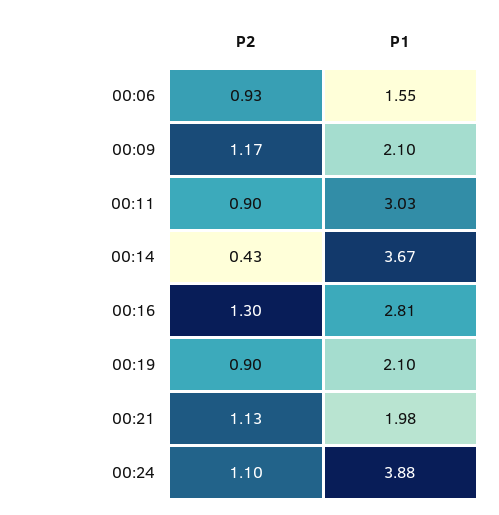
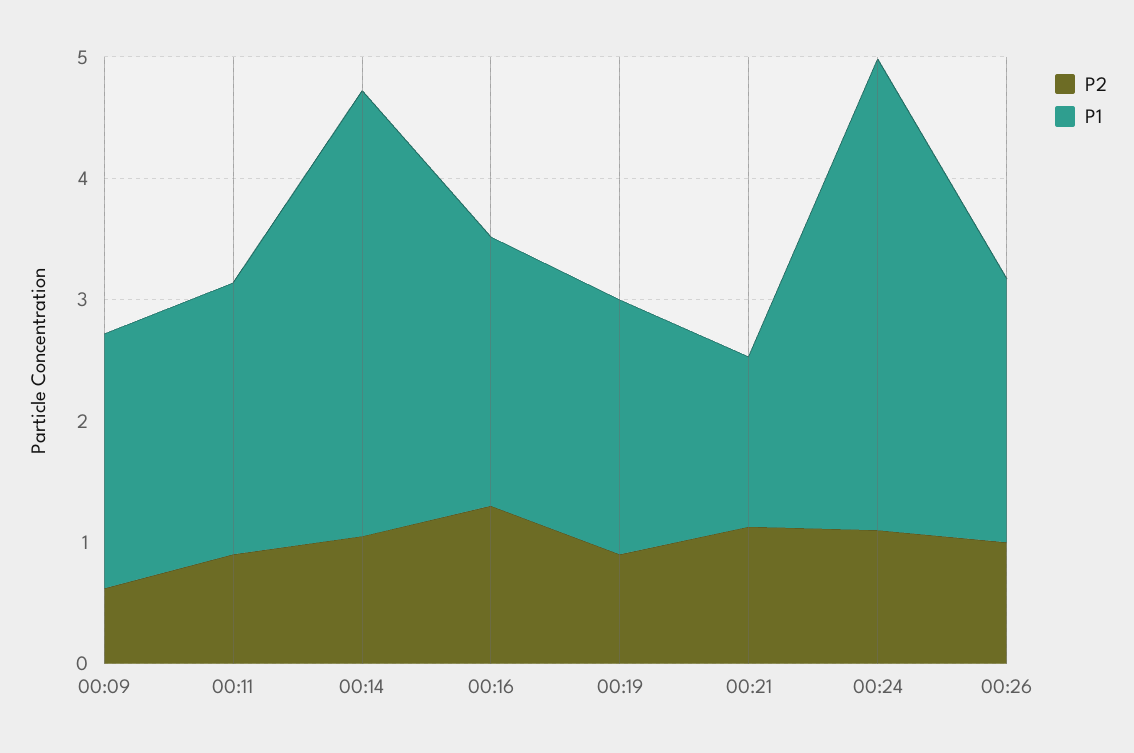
P2, 00:06: 0.93 -> none
P1, 00:06: 1.55 -> none
P2, 00:09: 1.17 -> 0.6
P1, 00:11: 3.03 -> 2.2
P2, 00:14: 0.43 -> 1
P1, 00:16: 2.81 -> 2.2
P1, 00:21: 1.98 -> 1.4
P2, 00:26: none -> 1
P1, 00:26: none -> 2.2

